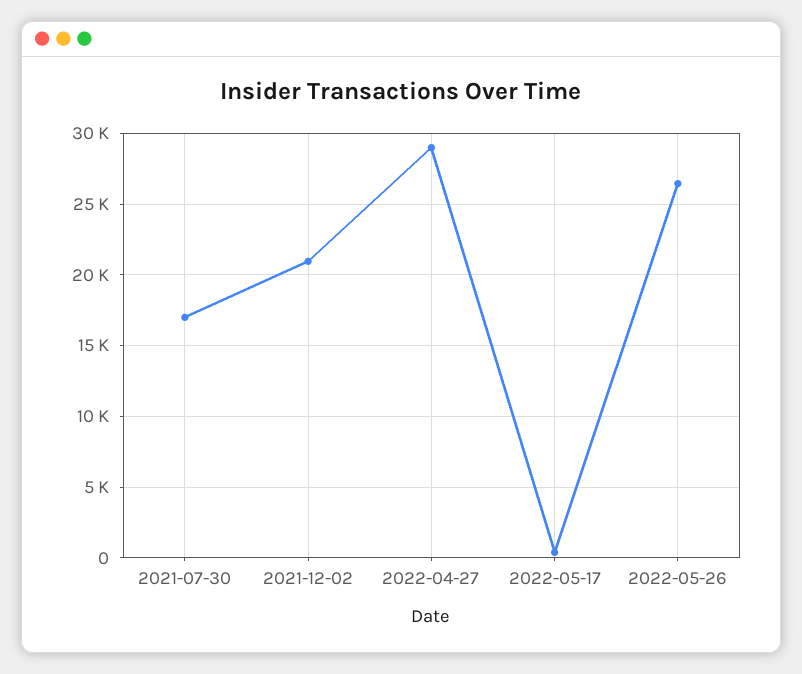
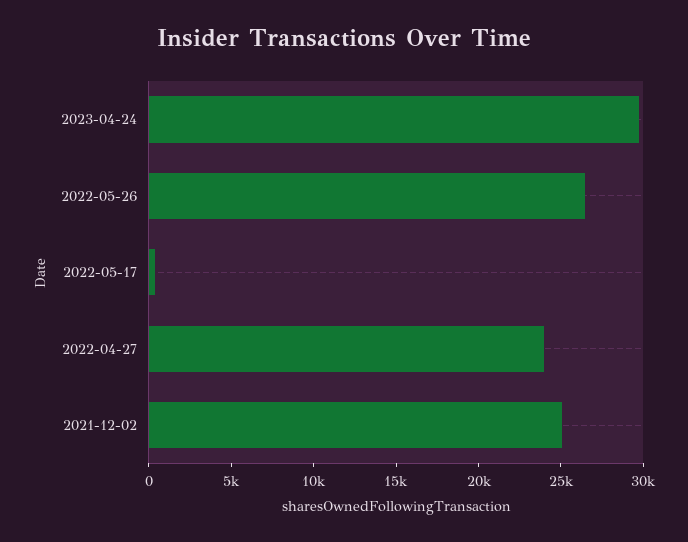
2021-07-30: 17000 -> none
2021-12-02: 21000 -> 25000
2022-04-27: 29000 -> 24000
2023-04-24: none -> 30000

